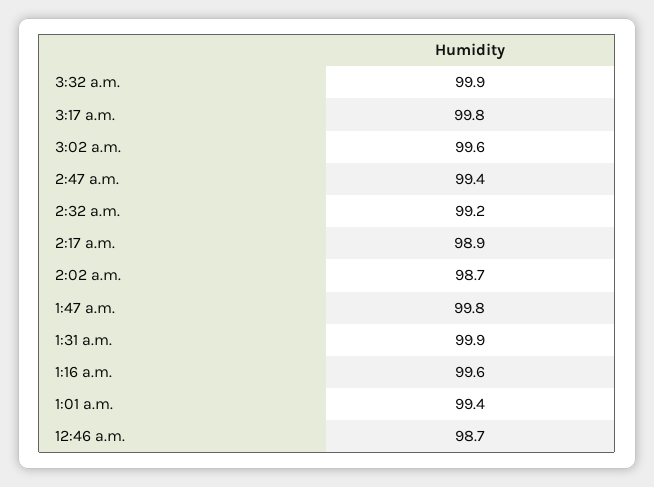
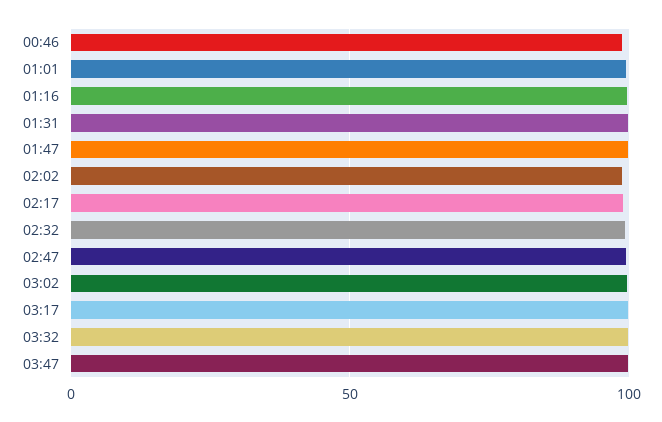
03:47: none -> 100

